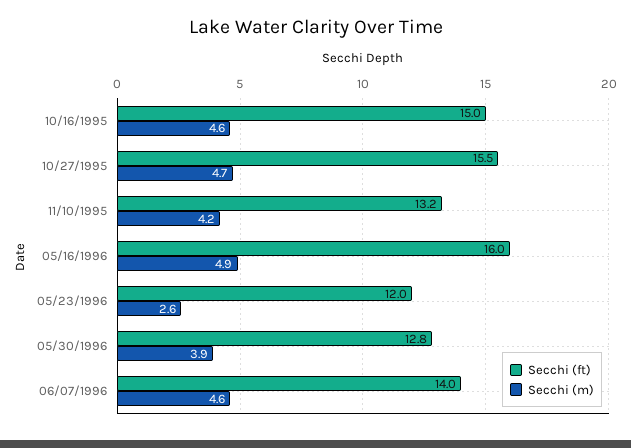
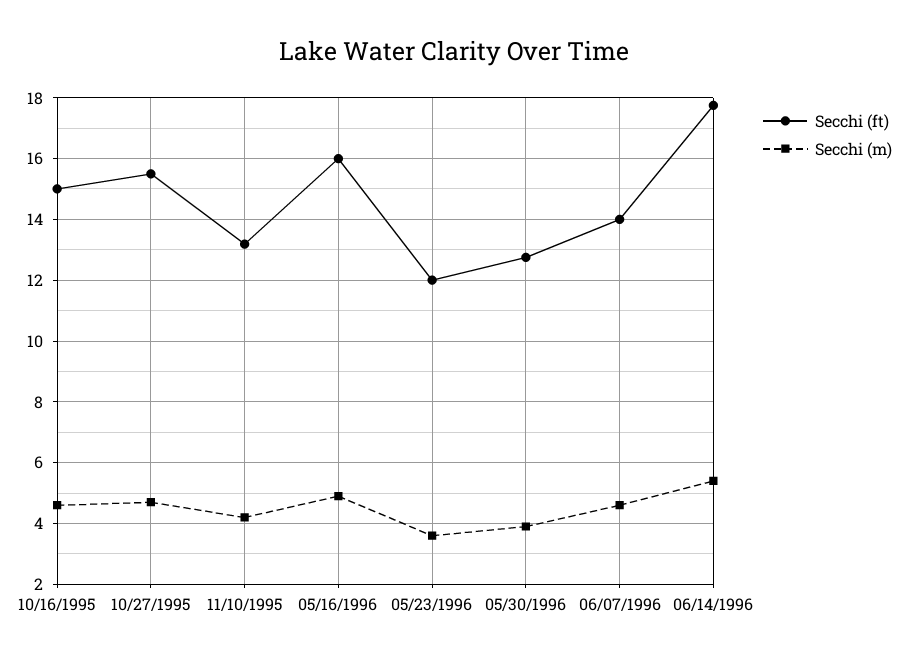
Secchi (m), 05/23/1996: 2.6 -> 3.6
Secchi (ft), 06/14/1996: none -> 17.8
Secchi (m), 06/14/1996: none -> 5.4

